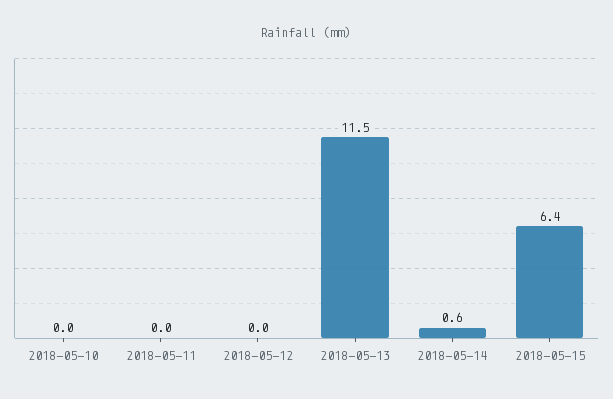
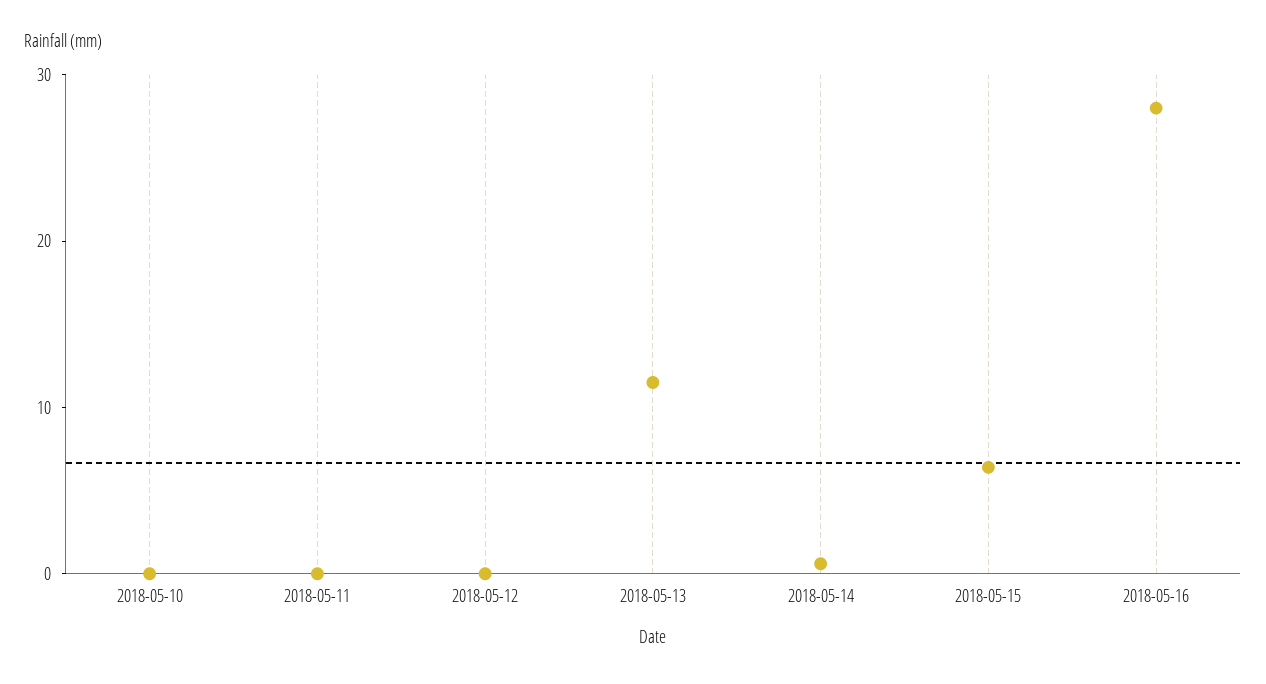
2018-05-16: none -> 28

